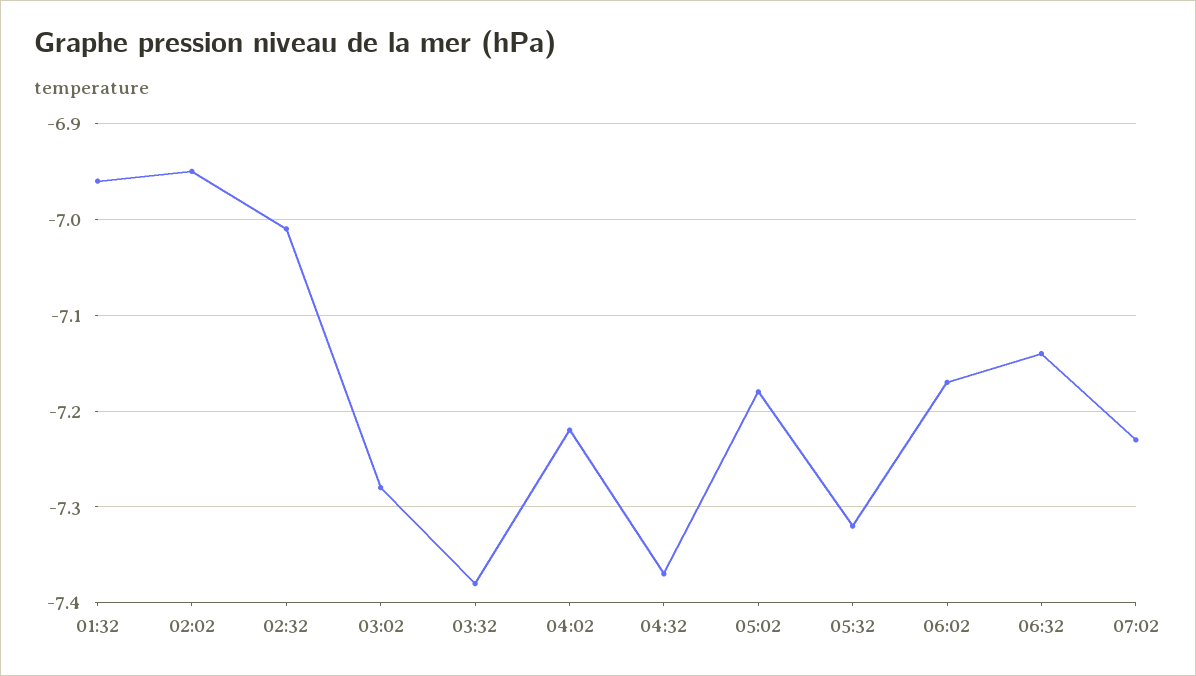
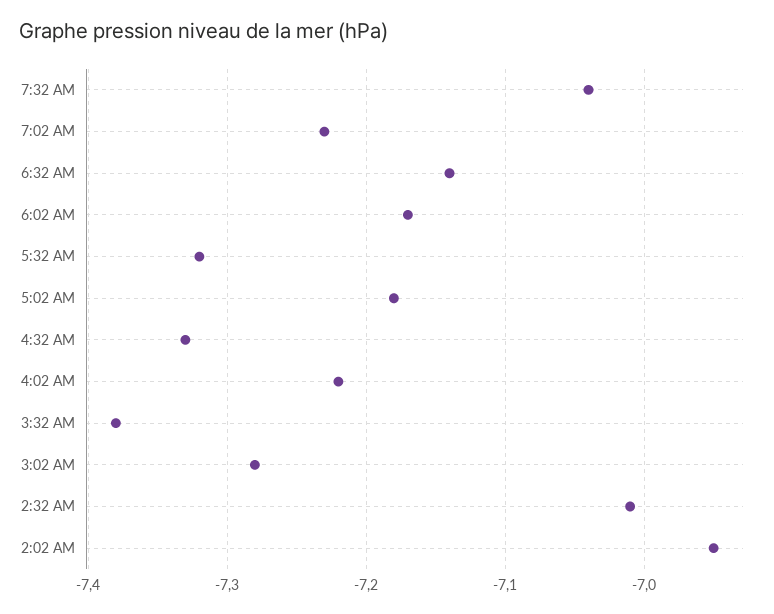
01:32: -6.96 -> none
04:32: -7.37 -> -7.33
7:32 AM: none -> -7.04

